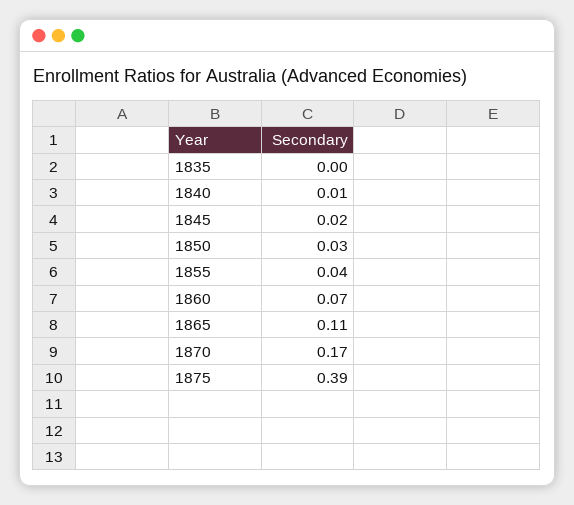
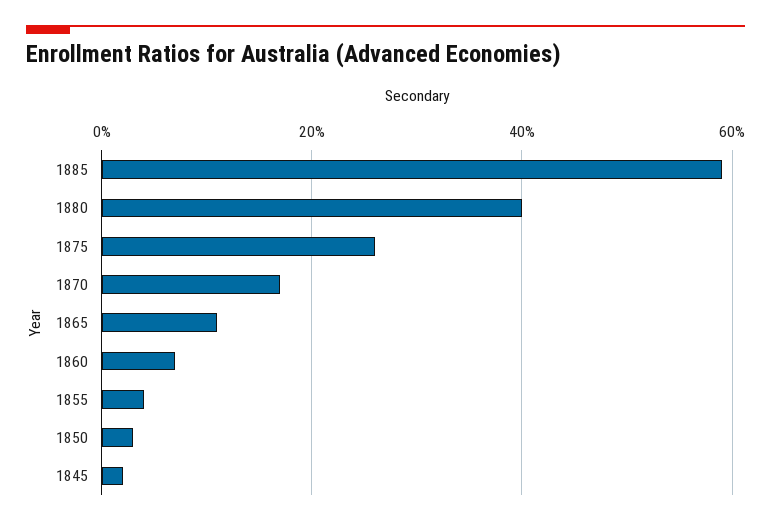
1835: 0 -> none
1840: 0.01 -> none
1875: 0.39 -> 0.25
1885: none -> 0.6
1880: none -> 0.4

